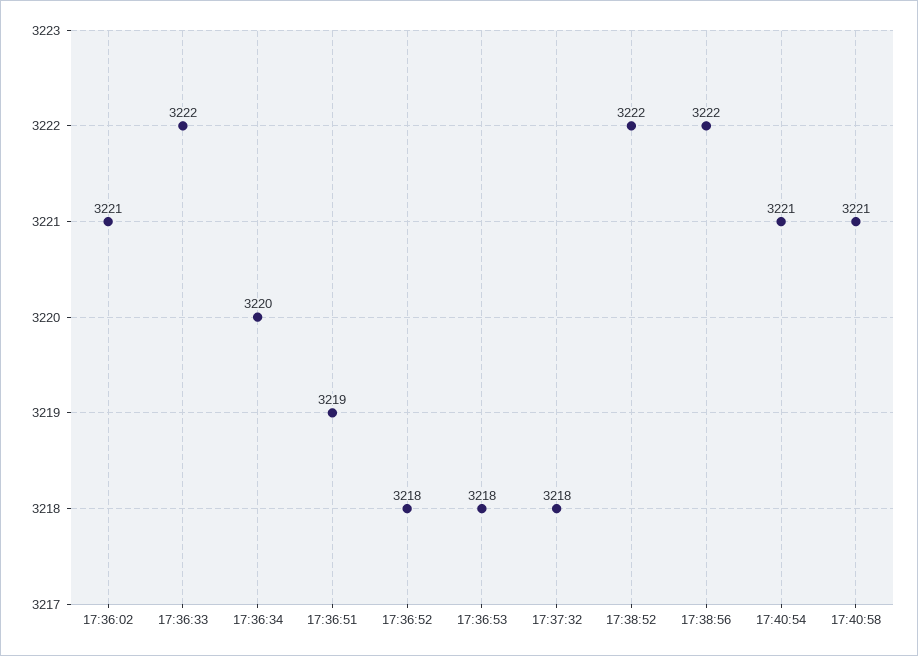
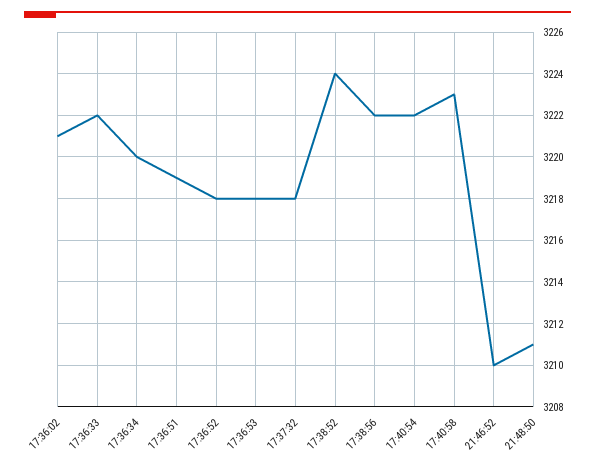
17:38:52: 3222 -> 3224
17:40:54: 3221 -> 3222
17:40:58: 3221 -> 3223
21:46:52: none -> 3210
21:48:50: none -> 3211

